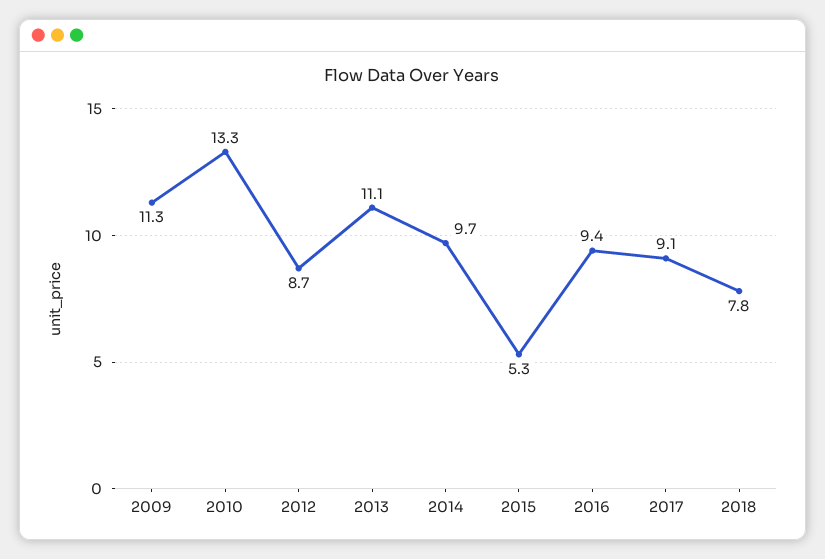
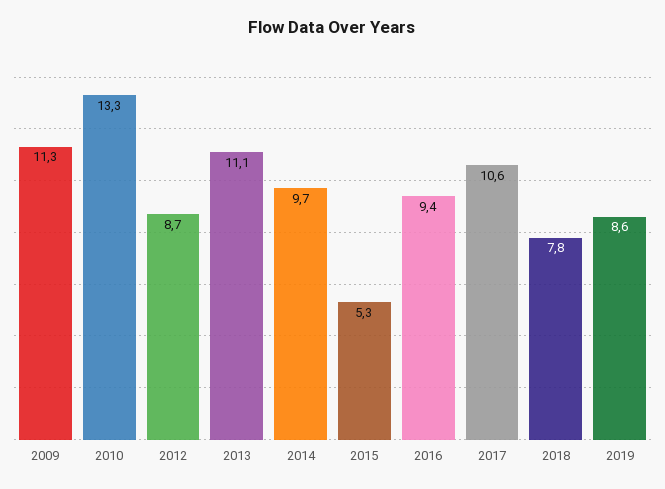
2017: 9.1 -> 10.6
2019: none -> 8.6

